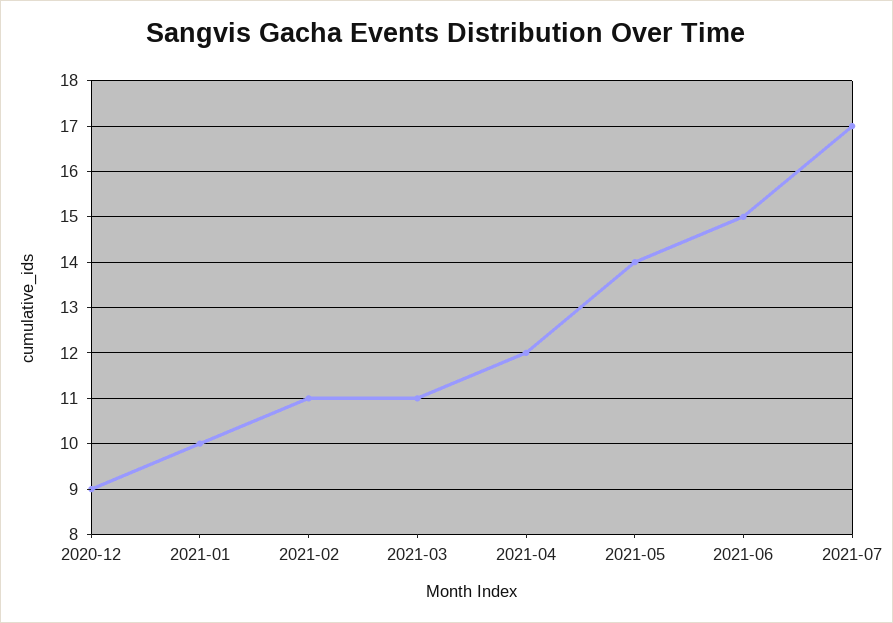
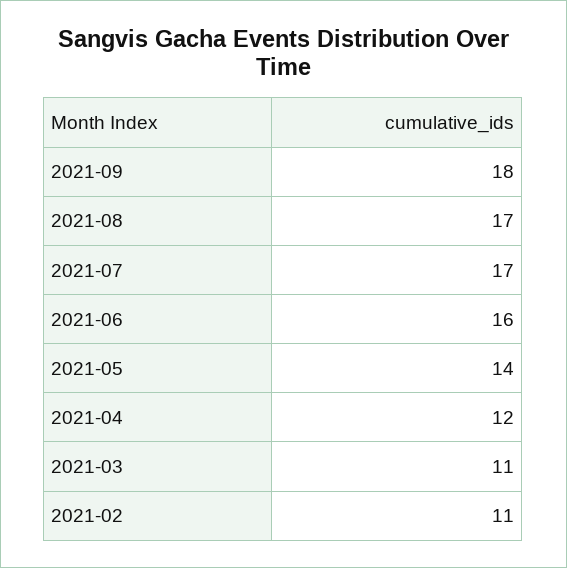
2020-12: 9 -> none
2021-01: 10 -> none
2021-06: 15 -> 16
2021-09: none -> 18
2021-08: none -> 17

